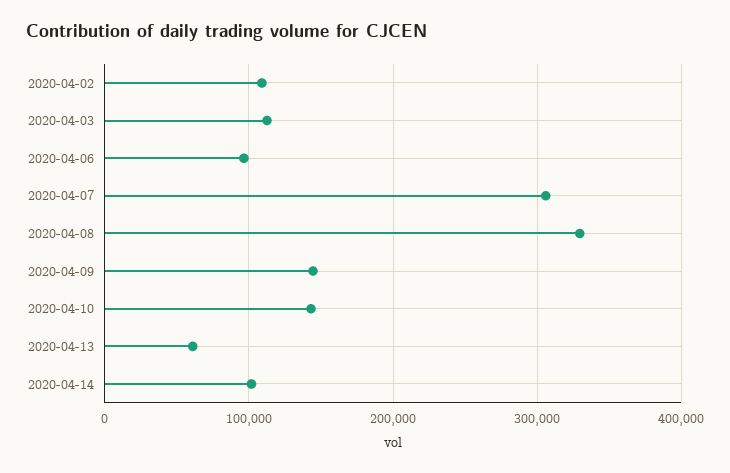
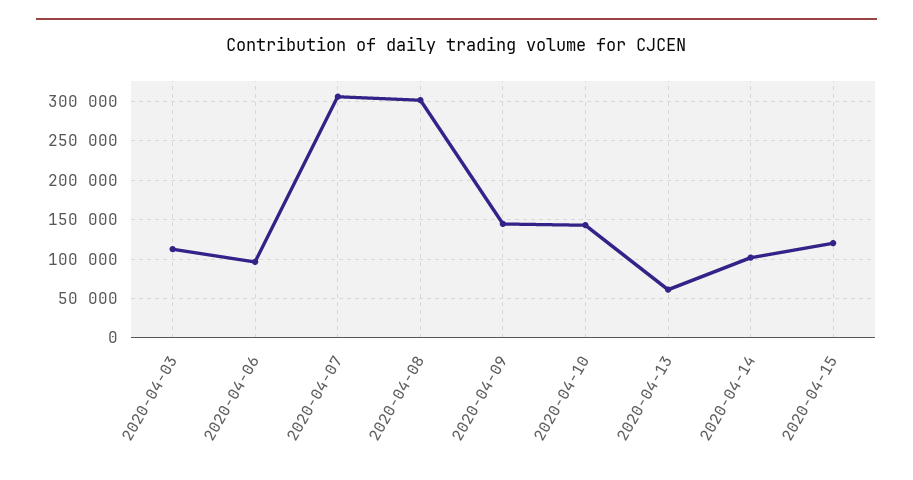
2020-04-02: 110000 -> none
2020-04-08: 330000 -> 300000
2020-04-15: none -> 120000

